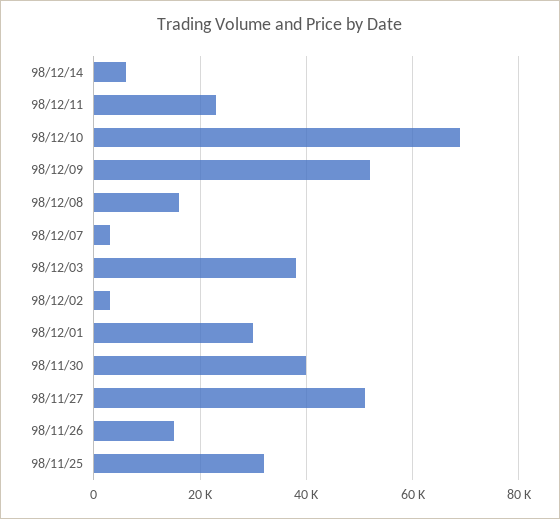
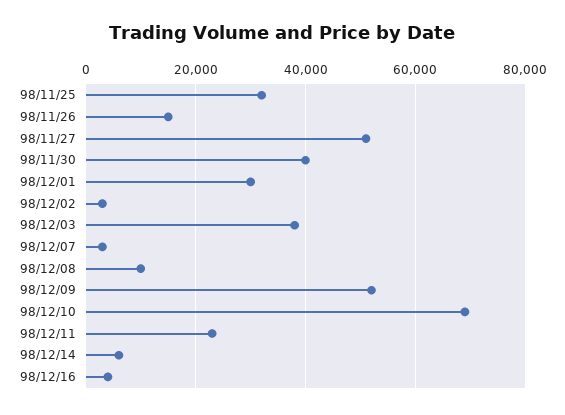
98/12/08: 16000 -> 10000
98/12/16: none -> 4000

